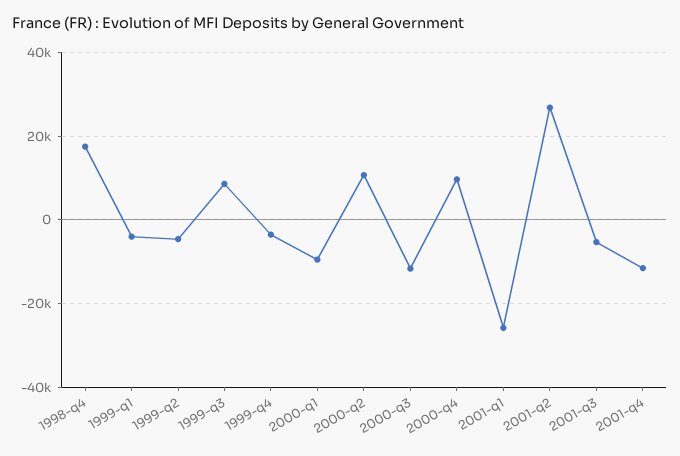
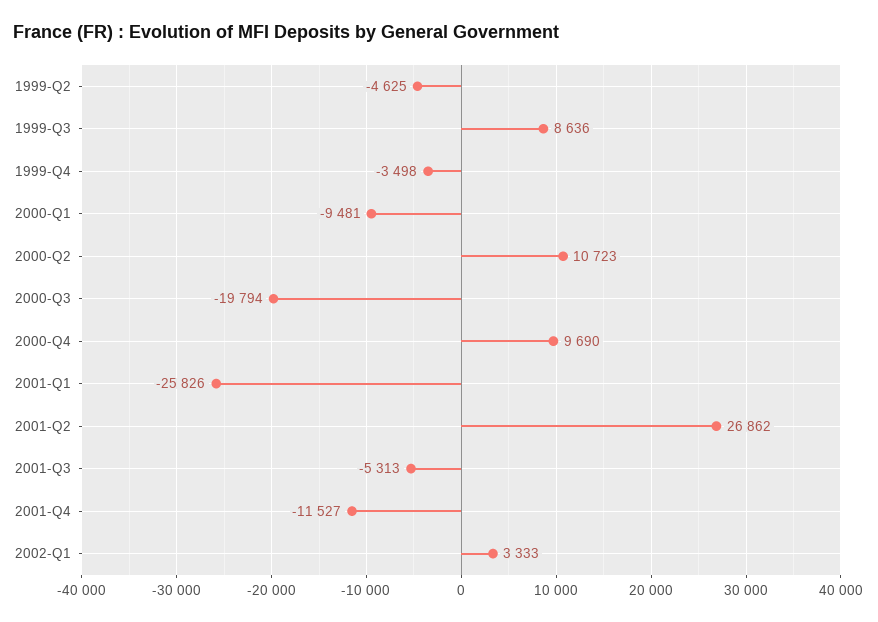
1998-q4: 18000 -> none
1999-q1: -4000 -> none
2000-q3: -12000 -> -19794
2002-Q1: none -> 3333

